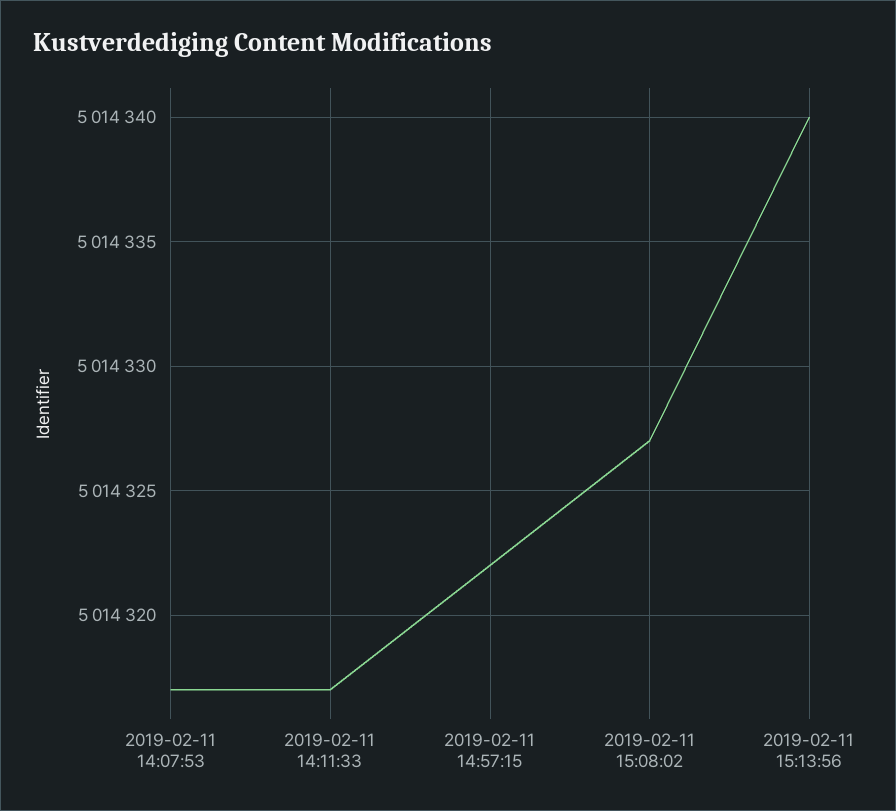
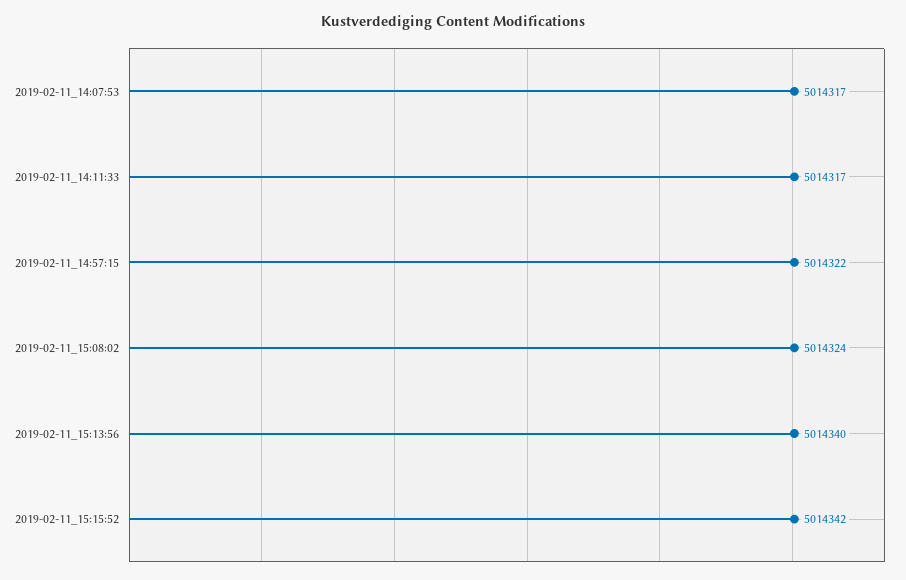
2019-02-11 15:08:02: 5014327 -> 5014324
2019-02-11_15:15:52: none -> 5014342

